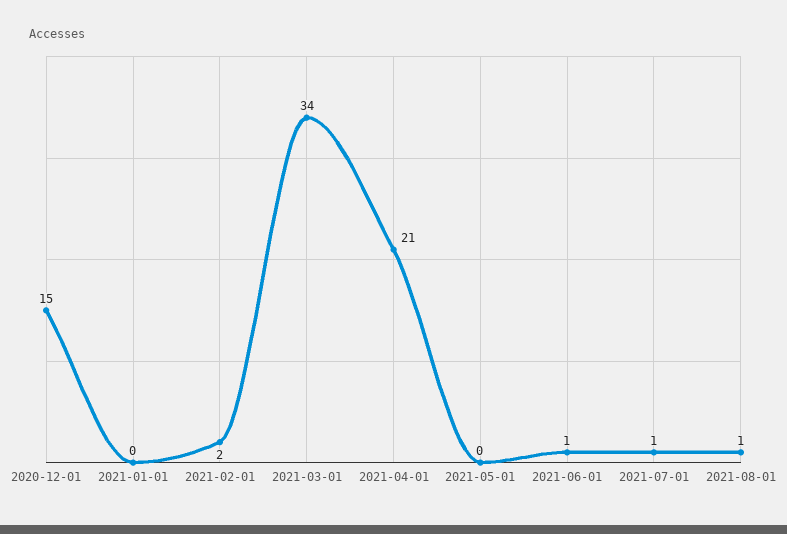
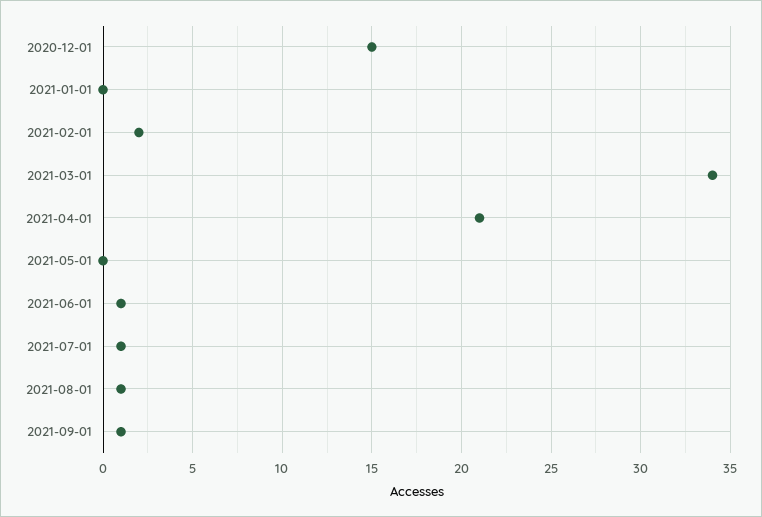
2021-09-01: none -> 1

